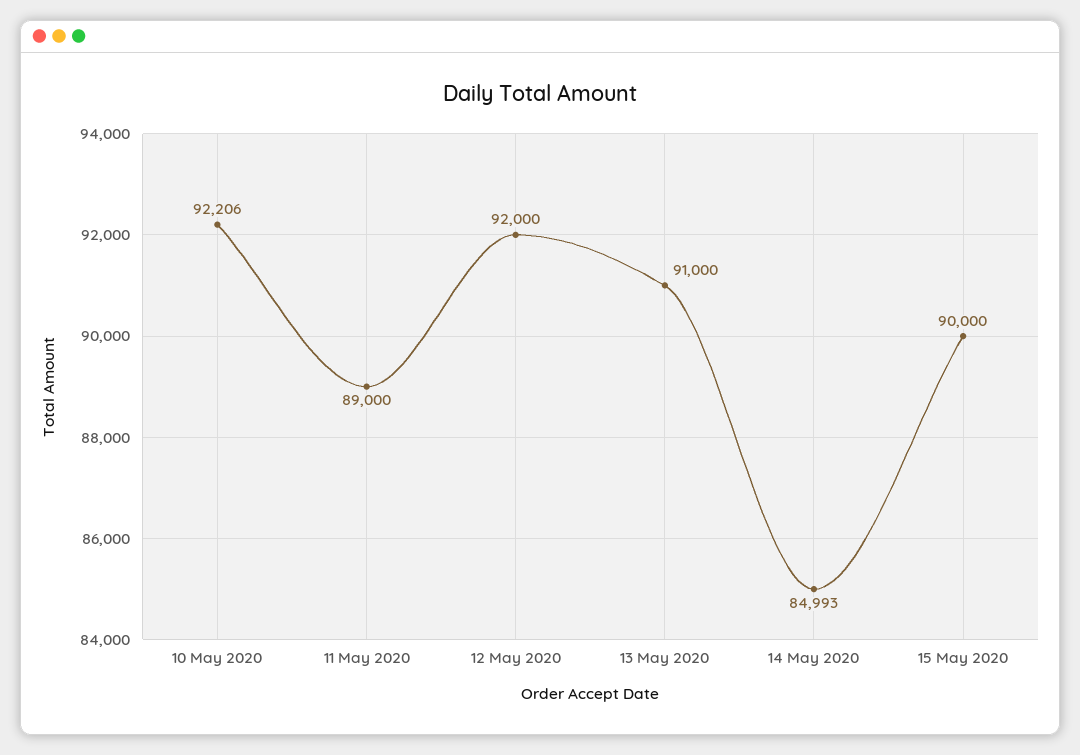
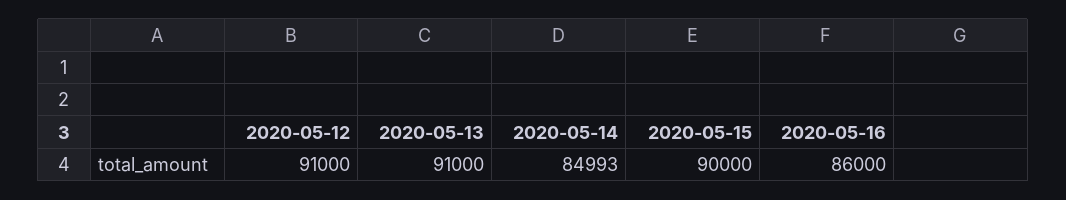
10 May 2020: 92206 -> none
11 May 2020: 89000 -> none
12 May 2020: 92000 -> 91000
2020-05-16: none -> 86000

